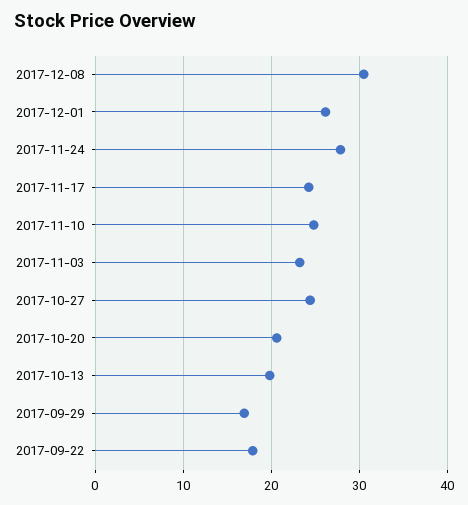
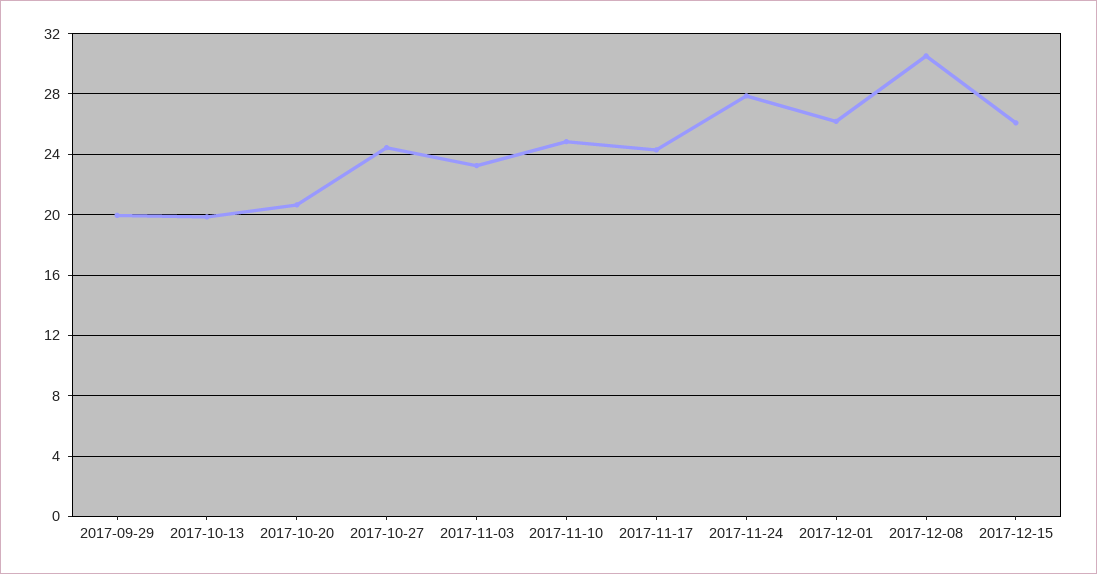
2017-09-29: 17 -> 20
2017-09-22: 18 -> none
2017-12-15: none -> 26

